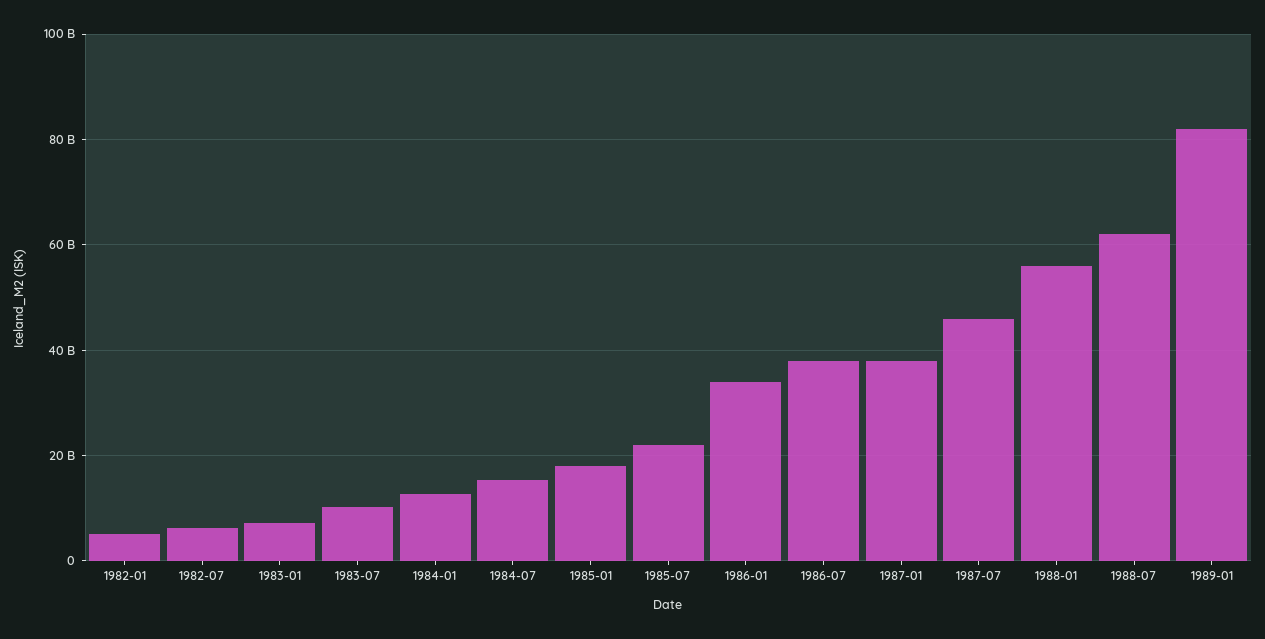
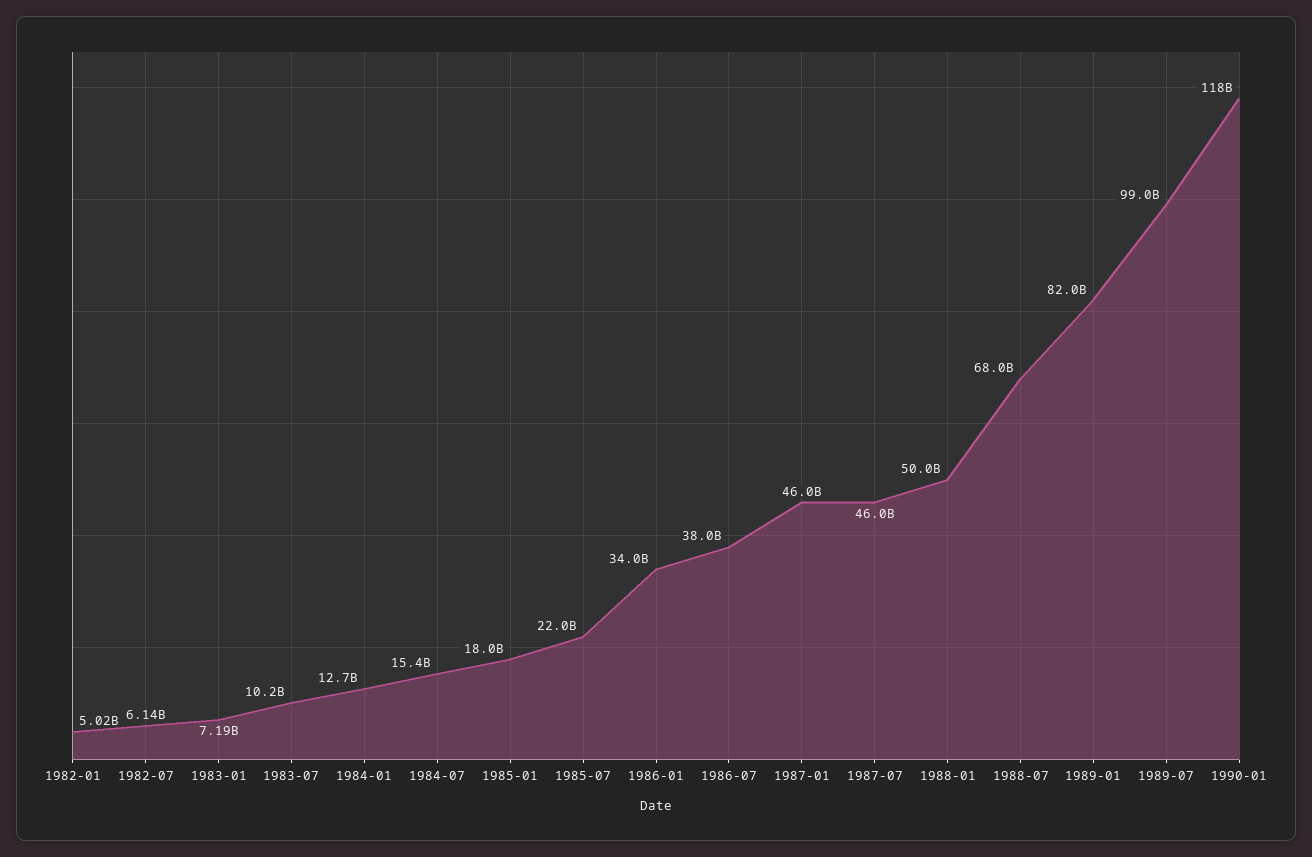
1987-01: 38000000000 -> 46000000000
1988-01: 56000000000 -> 50000000000
1988-07: 62000000000 -> 68000000000
1989-07: none -> 99000000000
1990-01: none -> 118000000000

